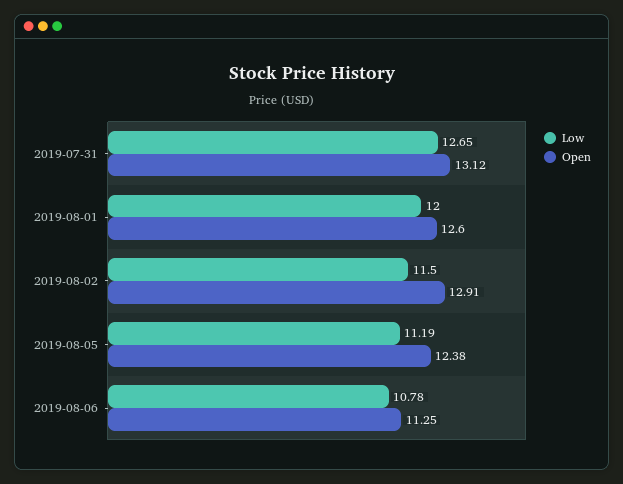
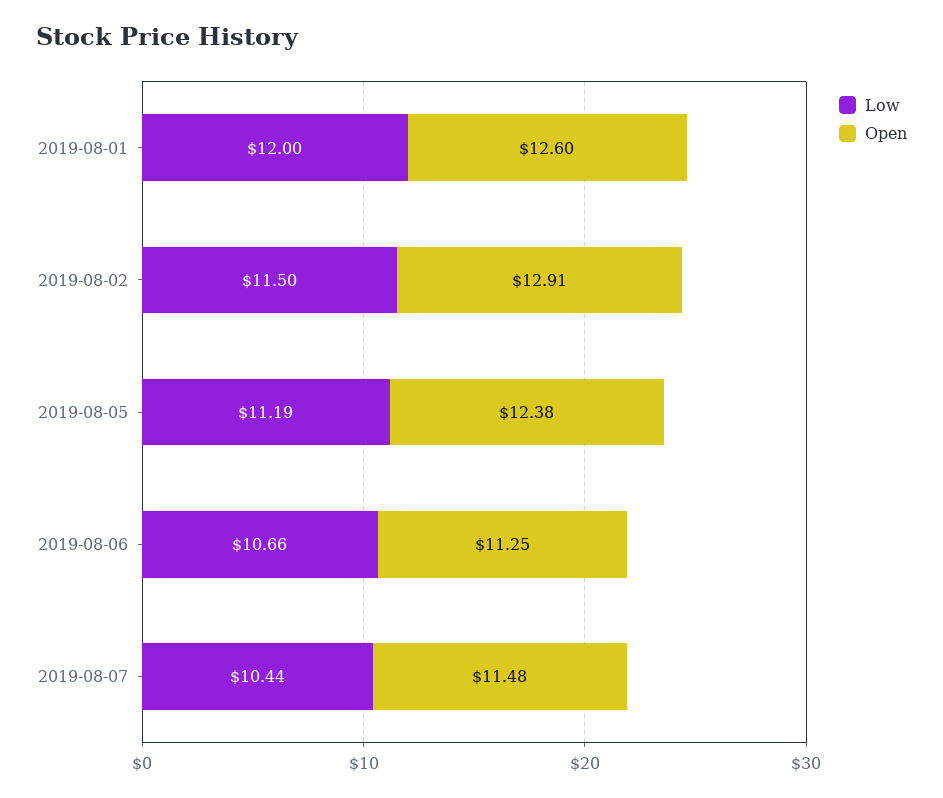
Low, 2019-07-31: 12.65 -> none
Open, 2019-07-31: 13.12 -> none
Low, 2019-08-06: 10.78 -> 10.66
Low, 2019-08-07: none -> 10.44
Open, 2019-08-07: none -> 11.48

